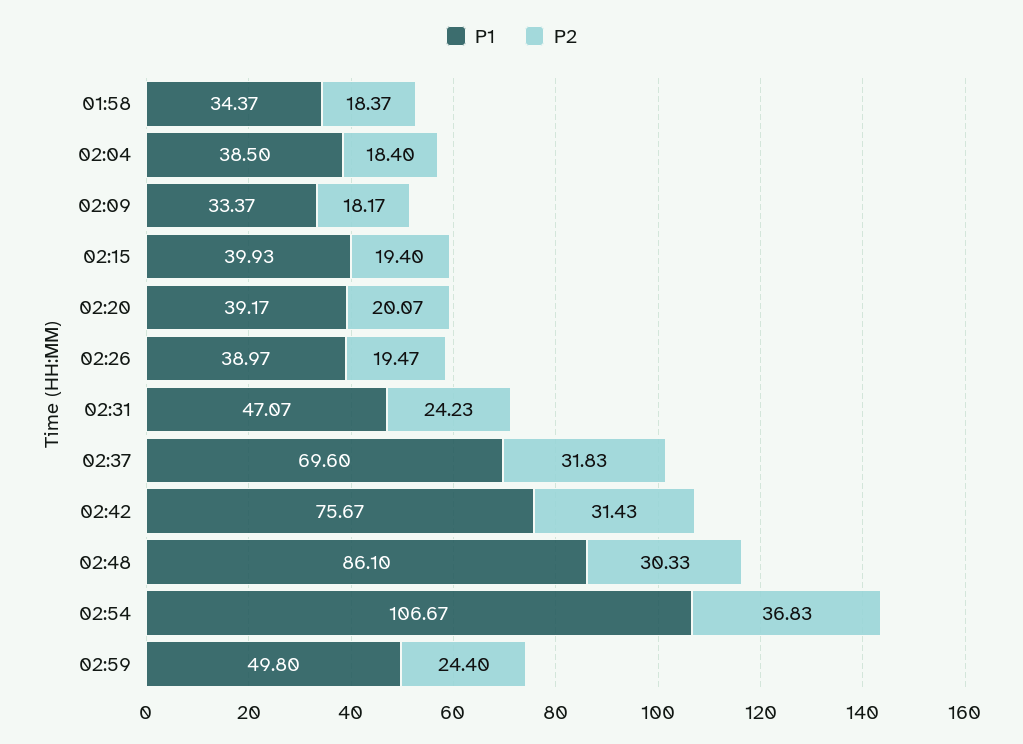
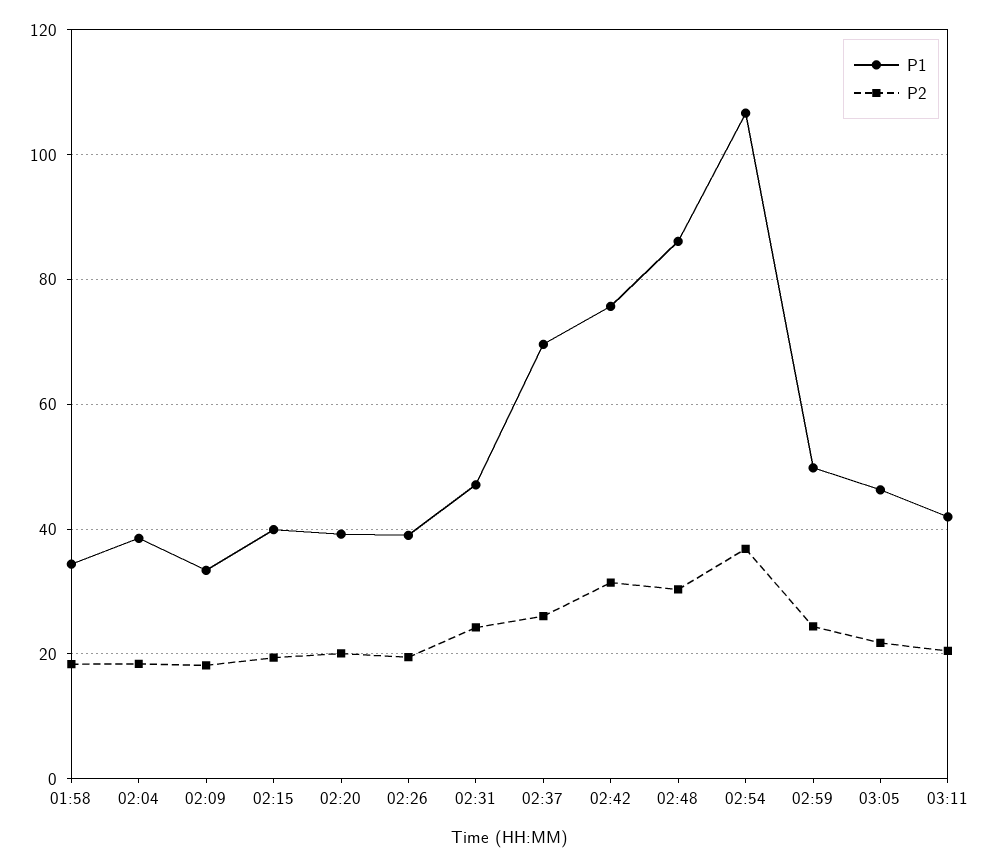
P2, 02:37: 31.83 -> 26
P1, 03:05: none -> 46
P2, 03:05: none -> 22
P1, 03:11: none -> 42
P2, 03:11: none -> 20

